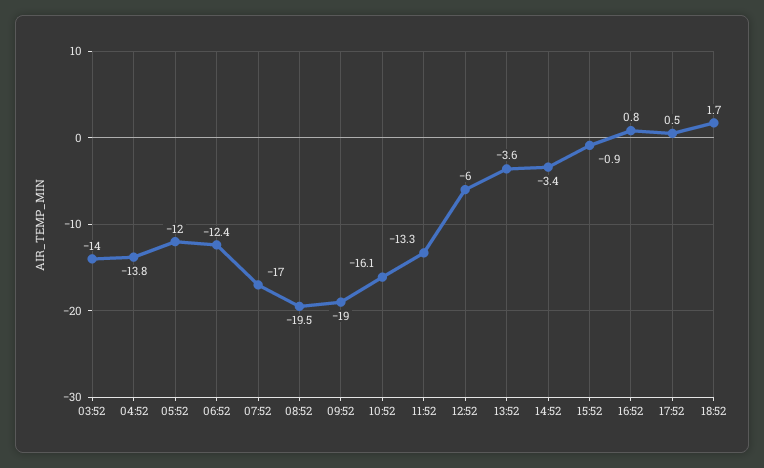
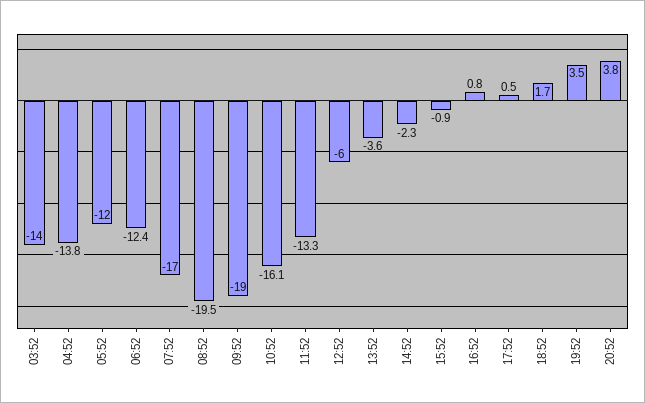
14:52: -3.4 -> -2.3
19:52: none -> 3.5
20:52: none -> 3.8

